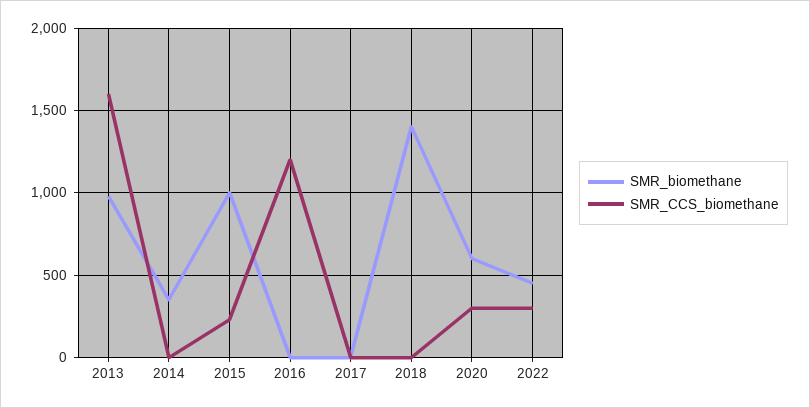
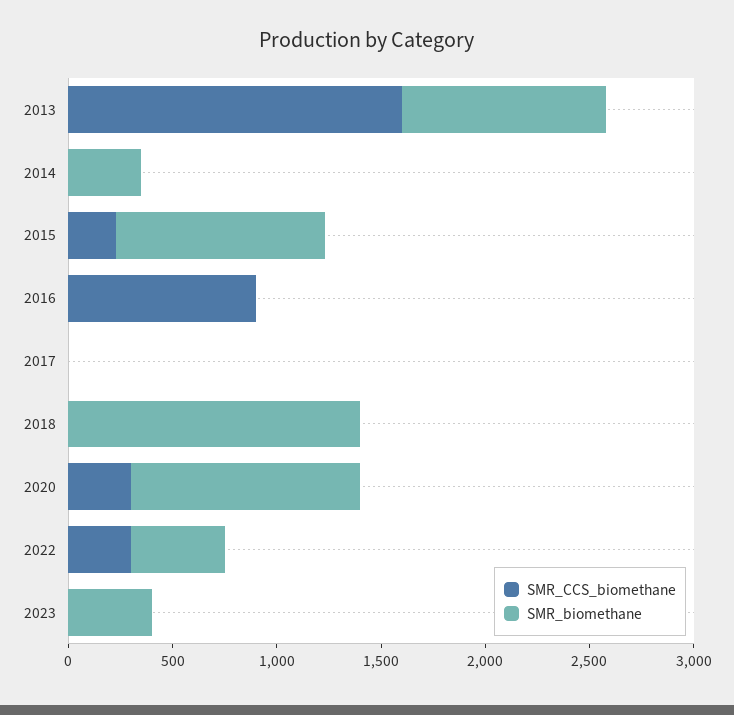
SMR_CCS_biomethane, 2016: 1200 -> 900
SMR_biomethane, 2020: 600 -> 1100
SMR_CCS_biomethane, 2023: none -> 0
SMR_biomethane, 2023: none -> 400

